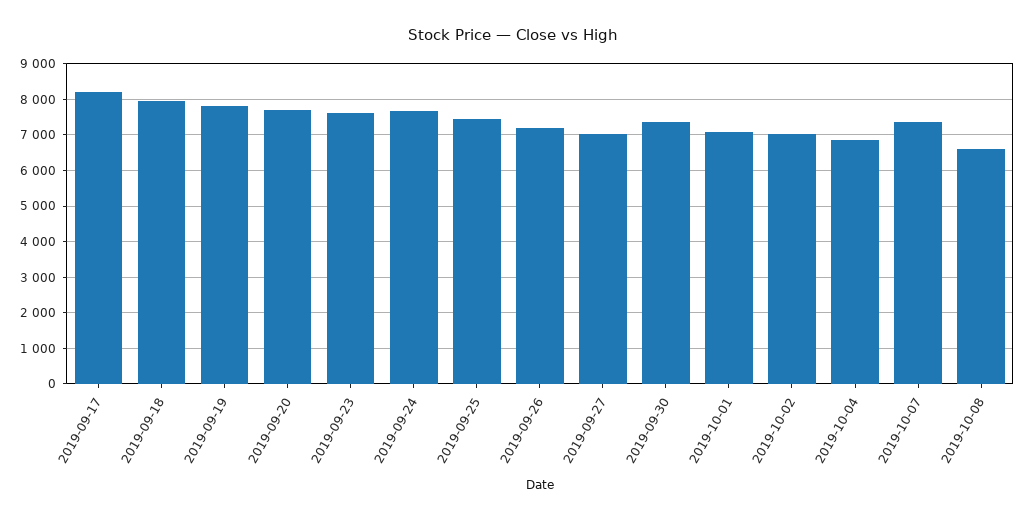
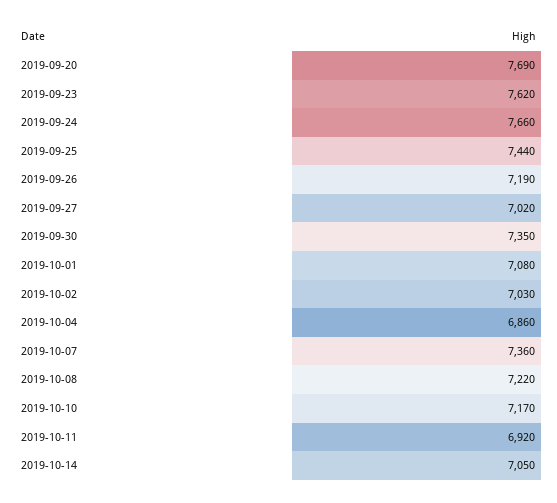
2019-09-17: 8200 -> none
2019-09-18: 8000 -> none
2019-09-19: 7800 -> none
2019-10-08: 6600 -> 7220
2019-10-10: none -> 7170
2019-10-11: none -> 6920
2019-10-14: none -> 7050

